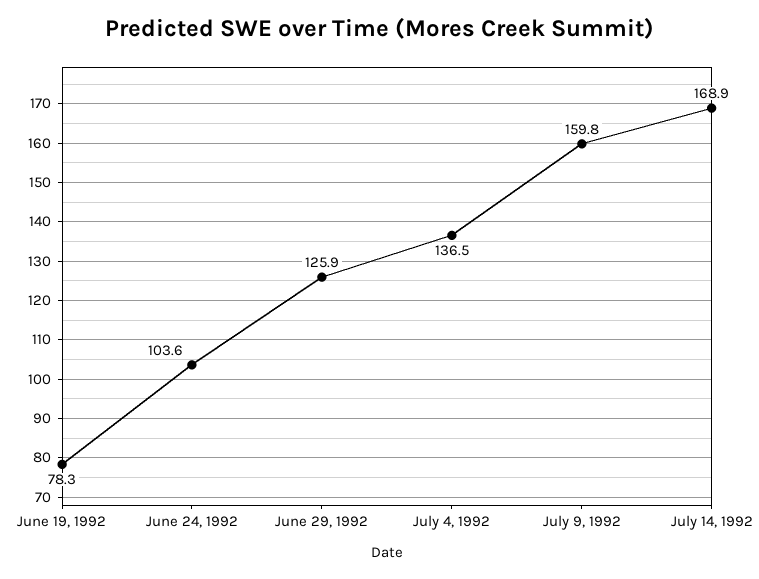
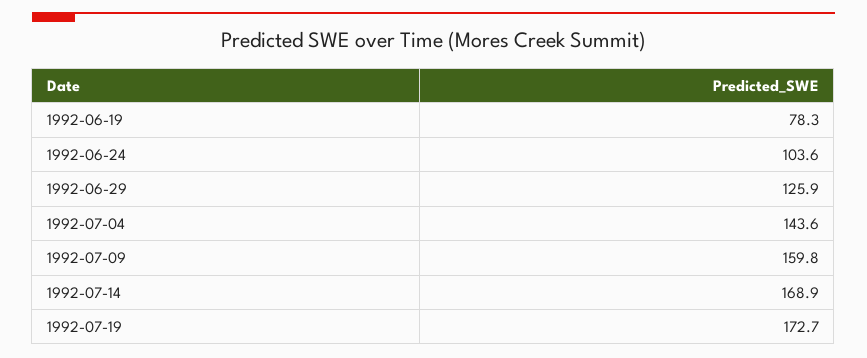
July 4, 1992: 136.5 -> 143.6
1992-07-19: none -> 172.7

